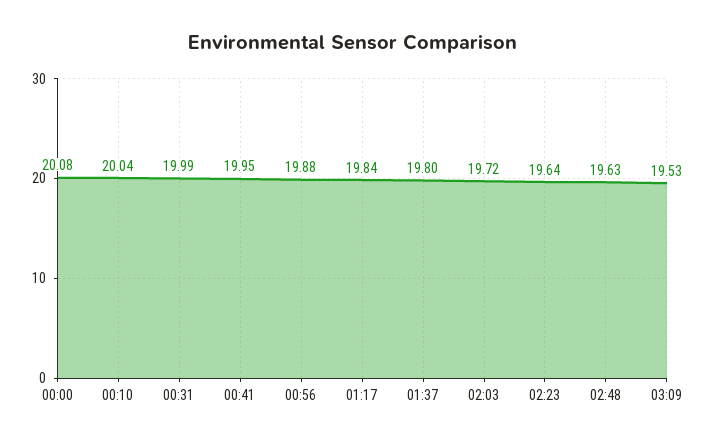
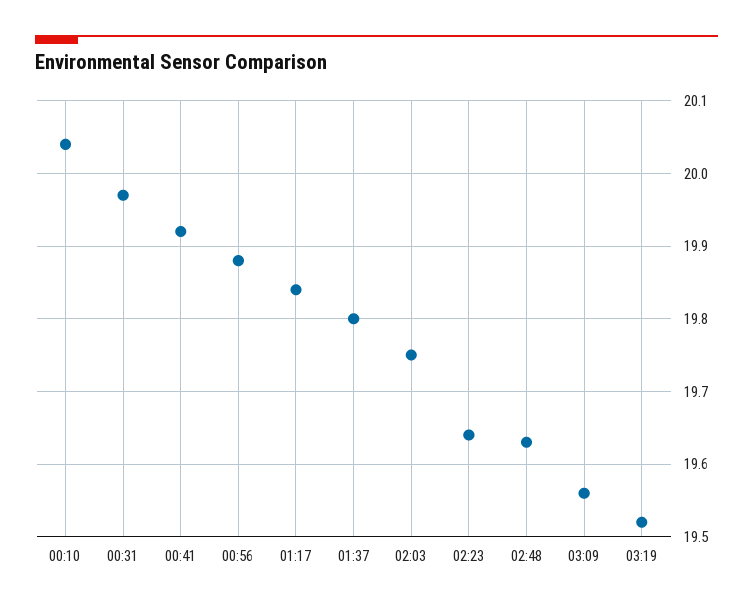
00:00: 20.08 -> none
00:31: 19.99 -> 19.97
00:41: 19.95 -> 19.92
02:03: 19.72 -> 19.75
03:09: 19.53 -> 19.56
03:19: none -> 19.52

